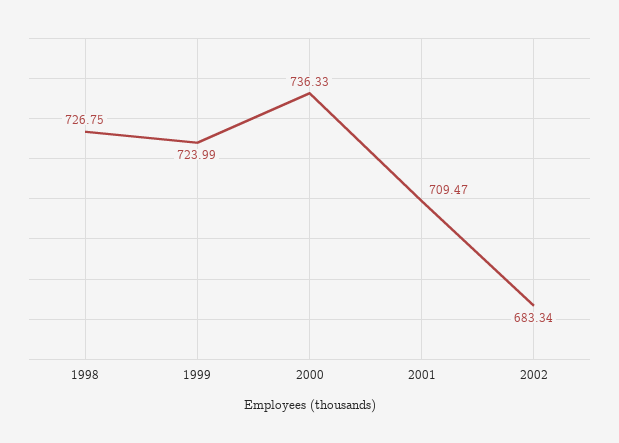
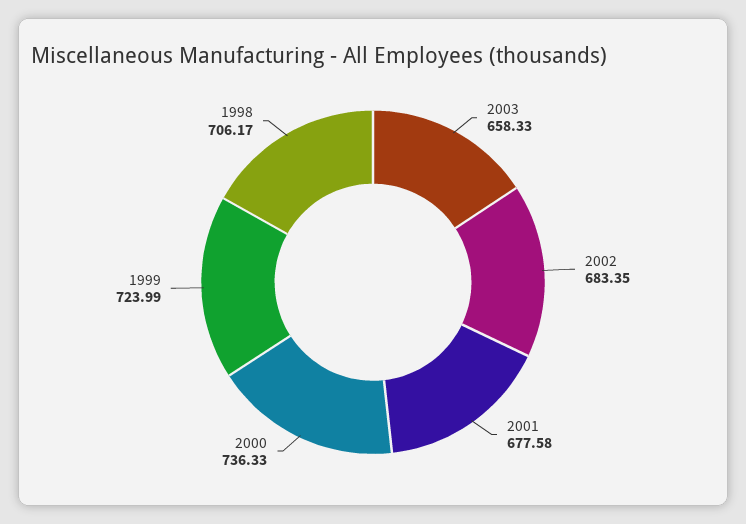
1998: 726.75 -> 706.17
2001: 709.47 -> 677.58
2002: 683.34 -> 683.35
2003: none -> 658.33

